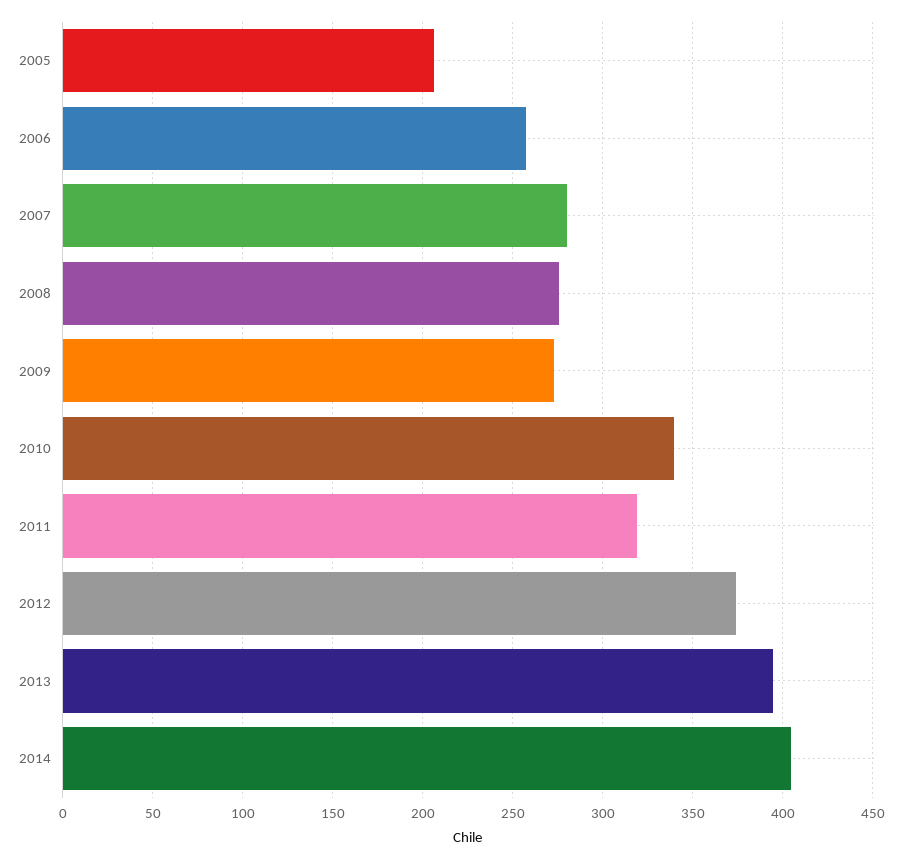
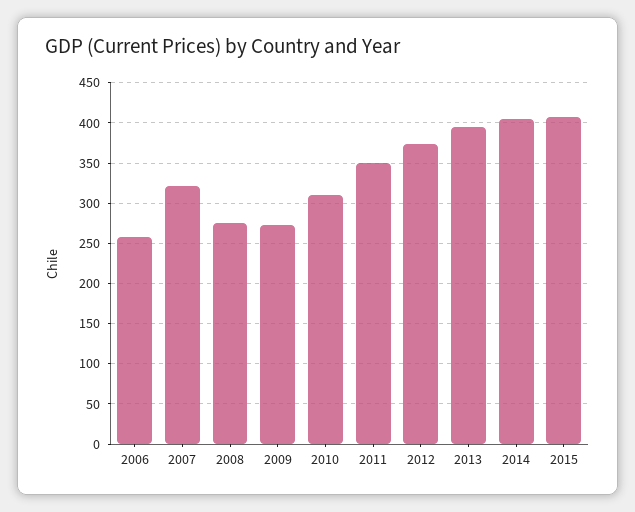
2005: 205 -> none
2007: 280 -> 320
2010: 340 -> 310
2011: 320 -> 350
2015: none -> 410

